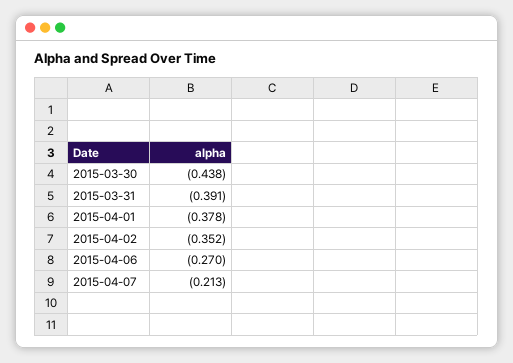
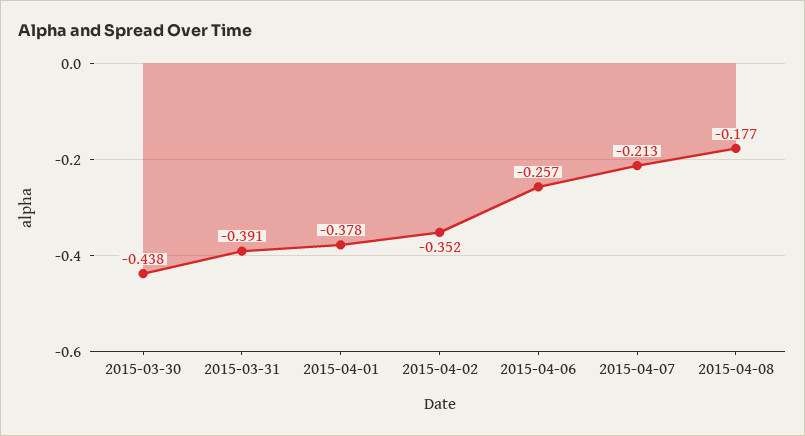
2015-04-06: -0.27 -> -0.257
2015-04-08: none -> -0.177

